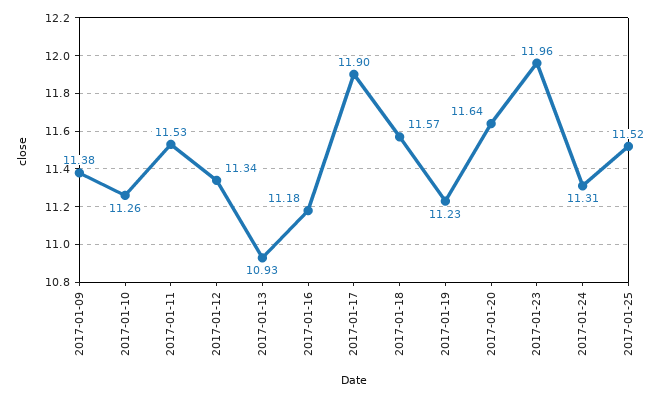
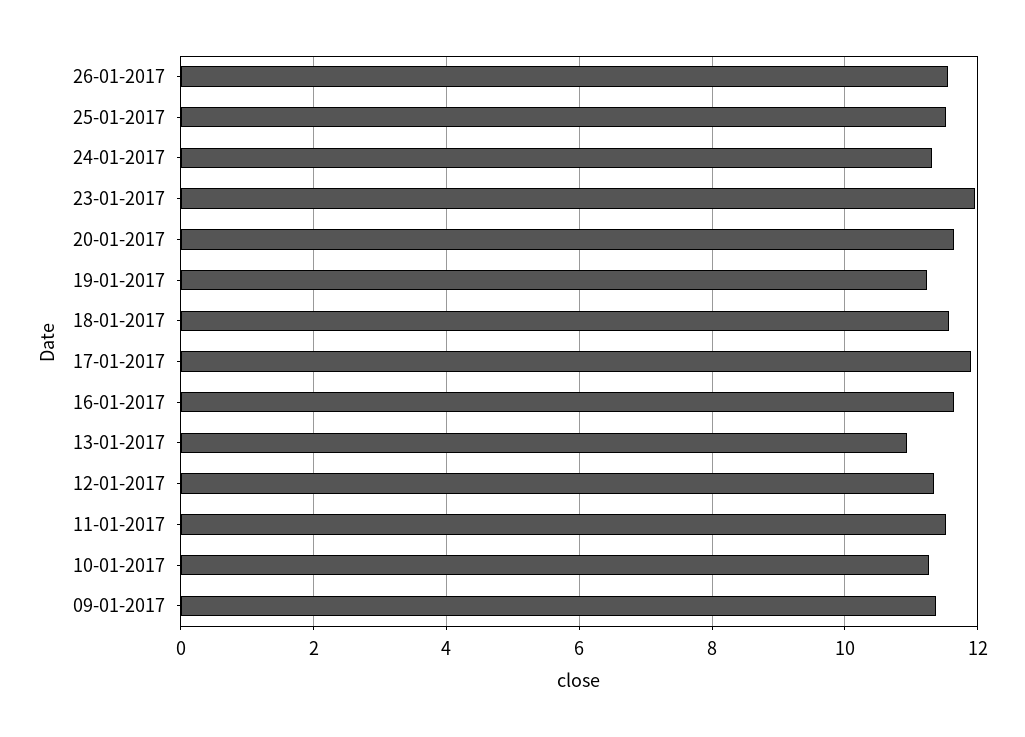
2017-01-16: 11.18 -> 11.6
26-01-2017: none -> 11.6

